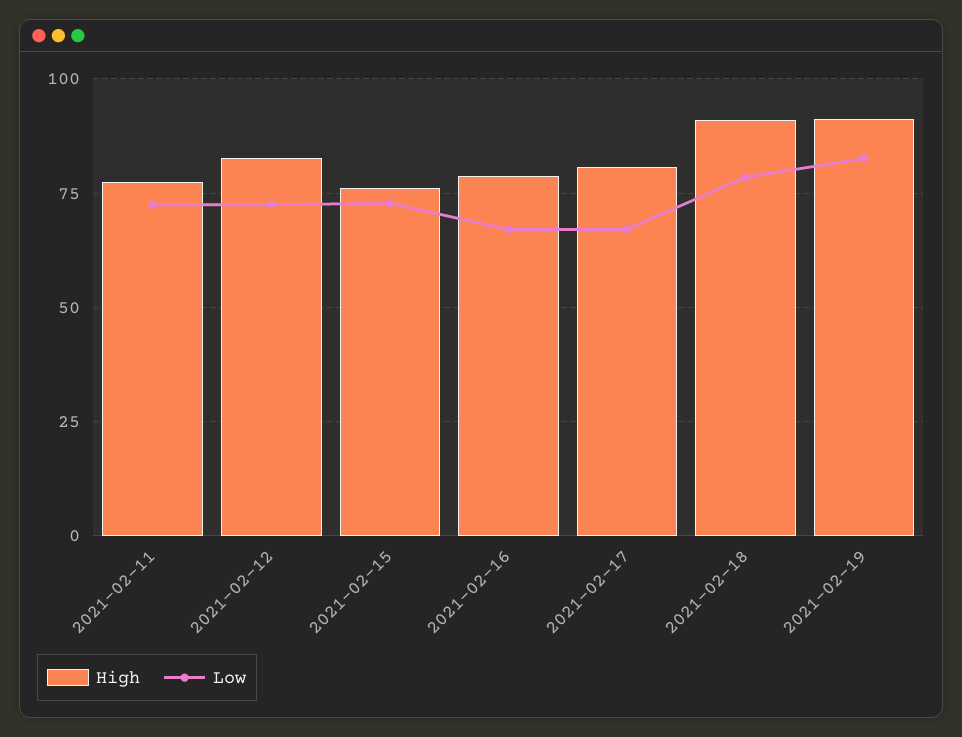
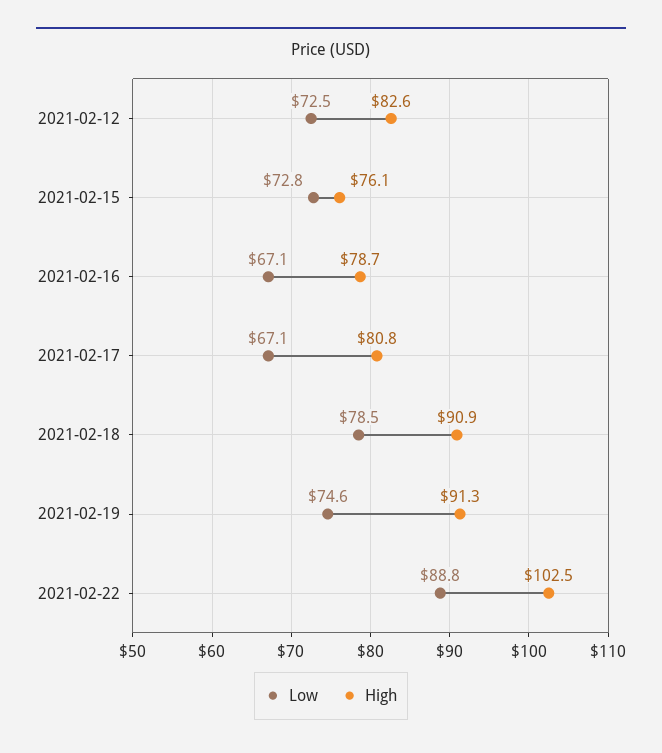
High, 2021-02-11: 77.5 -> none
Low, 2021-02-11: 72.5 -> none
Low, 2021-02-19: 82.5 -> 74.6
Low, 2021-02-22: none -> 88.8
High, 2021-02-22: none -> 102.5

